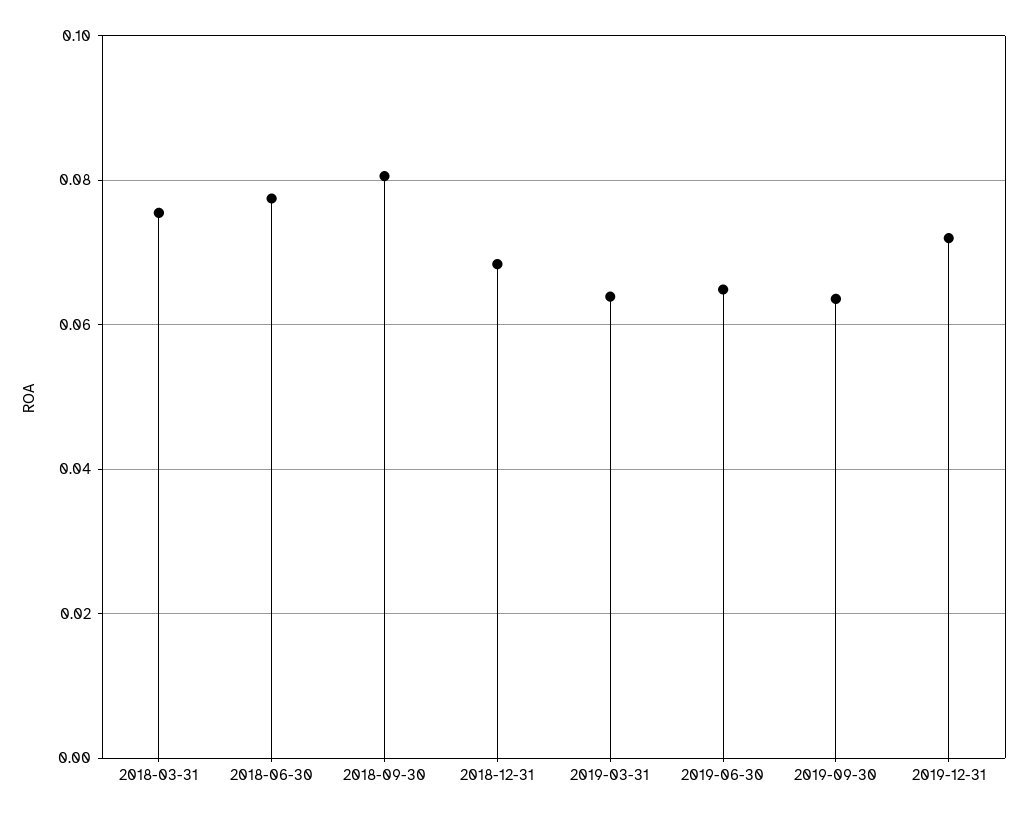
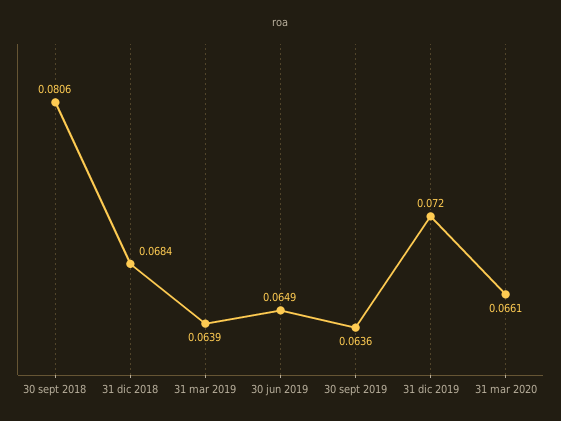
2018-03-31: 0.076 -> none
2018-06-30: 0.078 -> none
31 mar 2020: none -> 0.0661

